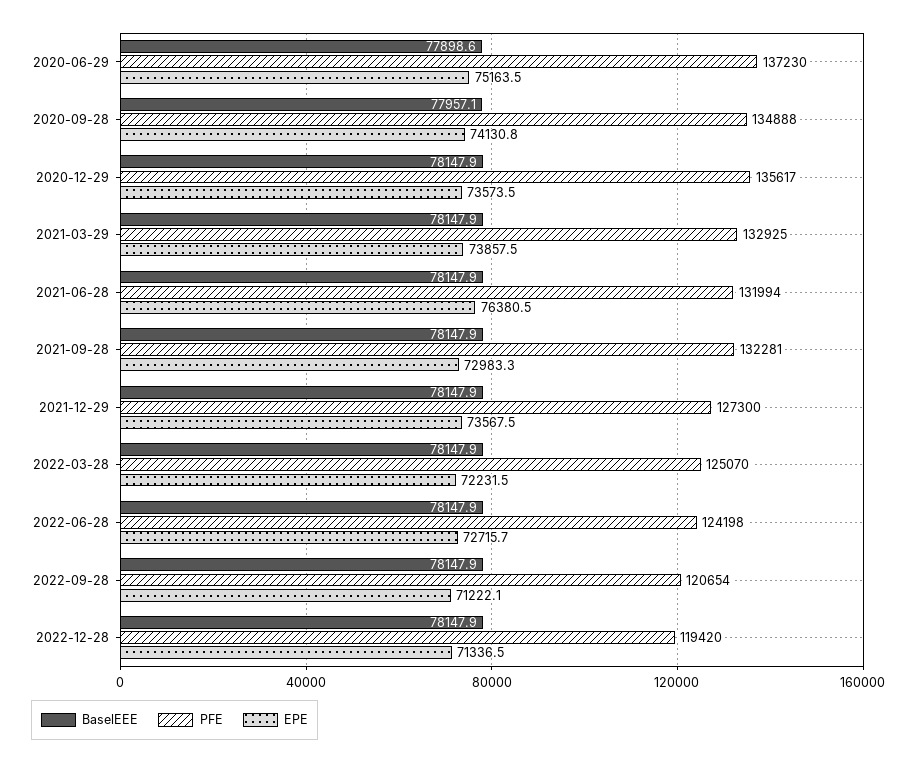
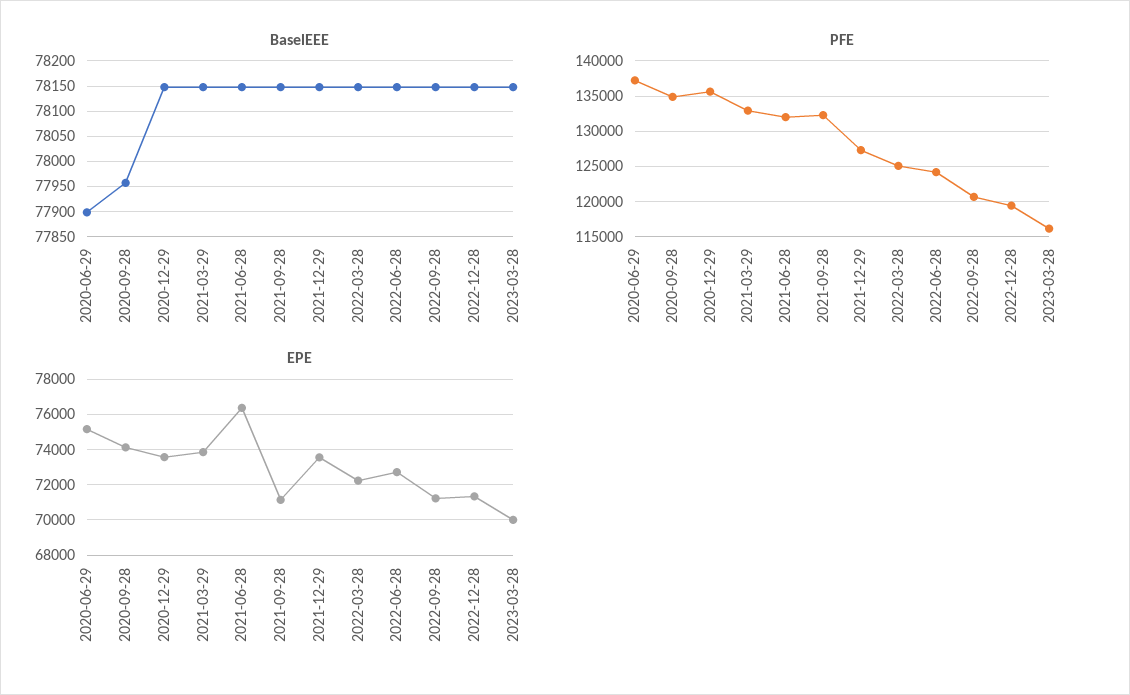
EPE, 2021-09-28: 72983.3 -> 71000
BaselEEE, 2023-03-28: none -> 78150
PFE, 2023-03-28: none -> 116000
EPE, 2023-03-28: none -> 70000

